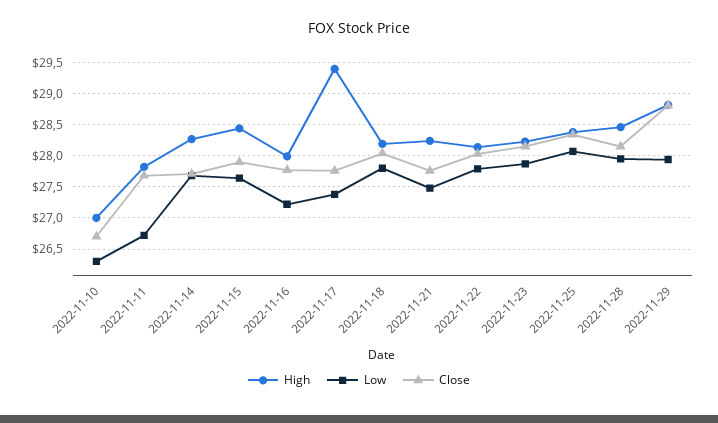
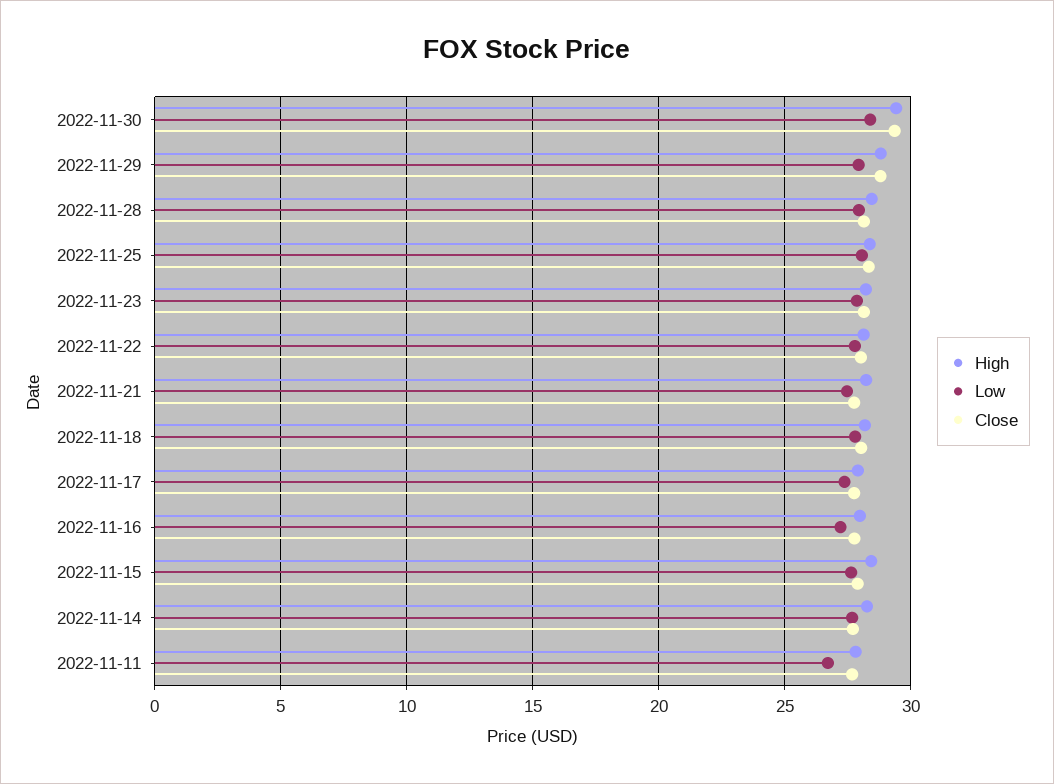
High, 2022-11-10: 27 -> none
Low, 2022-11-10: 26.3 -> none
Close, 2022-11-10: 26.7 -> none
High, 2022-11-17: 29.4 -> 28
High, 2022-11-30: none -> 29.5
Low, 2022-11-30: none -> 28.5
Close, 2022-11-30: none -> 29.5

